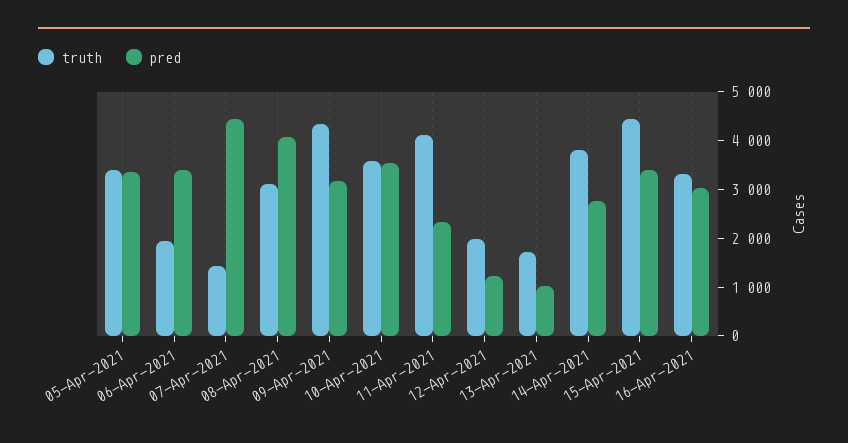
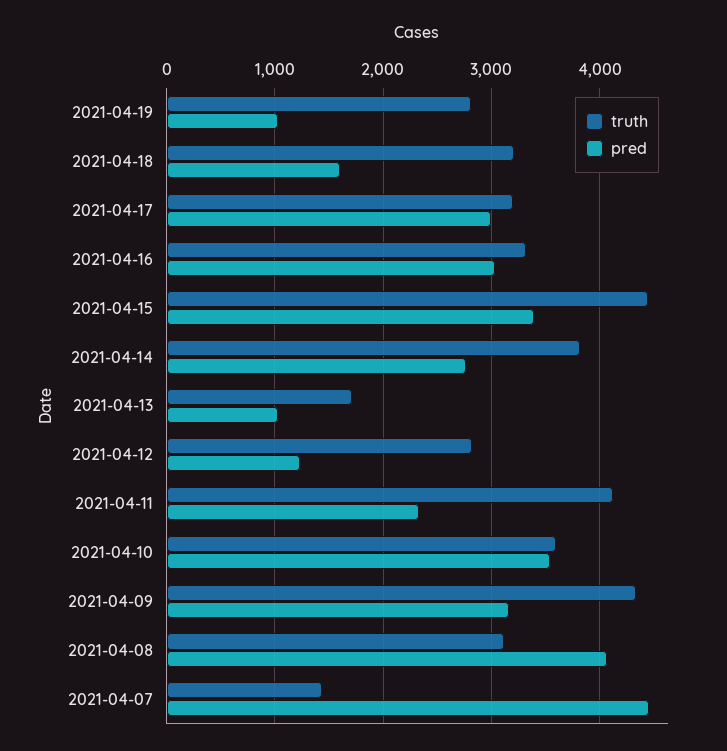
truth, 05-Apr-2021: 3400 -> none
pred, 05-Apr-2021: 3400 -> none
truth, 06-Apr-2021: 2000 -> none
pred, 06-Apr-2021: 3400 -> none
truth, 12-Apr-2021: 2000 -> 2800
truth, 2021-04-19: none -> 2800
pred, 2021-04-19: none -> 1000
truth, 2021-04-18: none -> 3200
pred, 2021-04-18: none -> 1600
truth, 2021-04-17: none -> 3200
pred, 2021-04-17: none -> 3000

